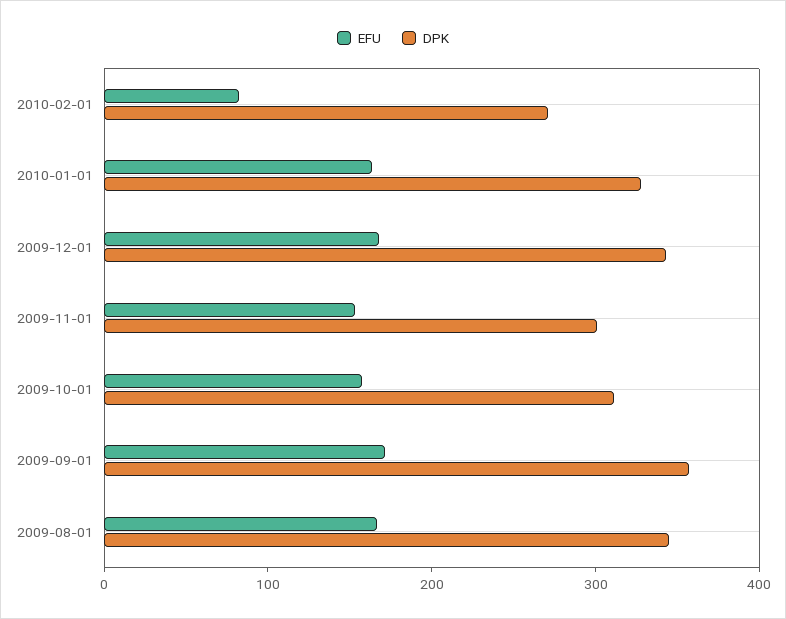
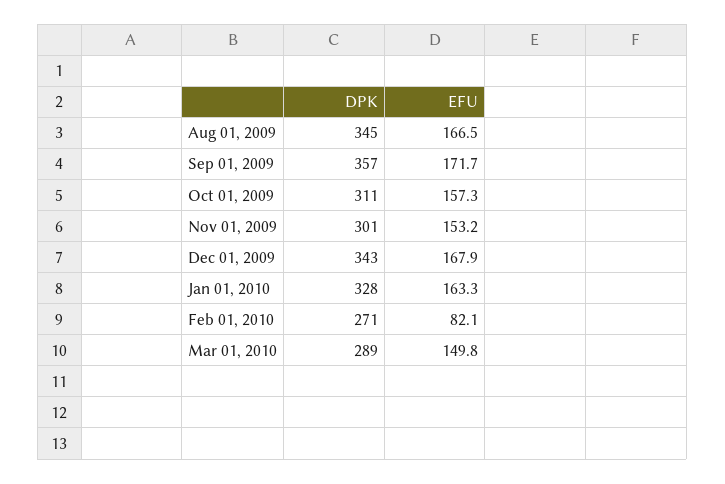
DPK, Mar 01, 2010: none -> 289
EFU, Mar 01, 2010: none -> 149.8

